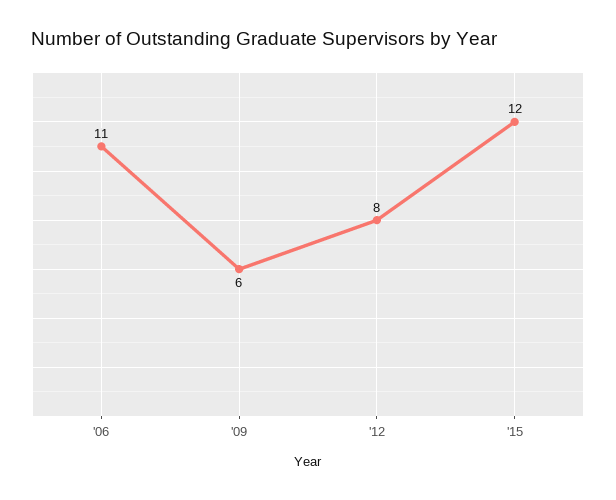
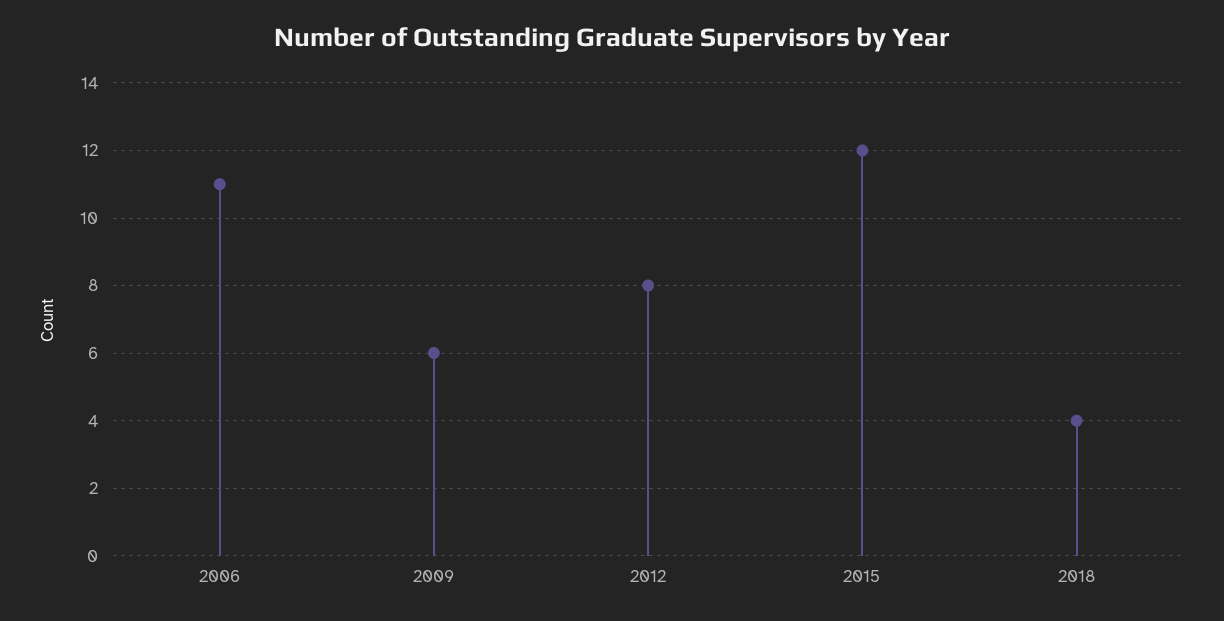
2018: none -> 4

